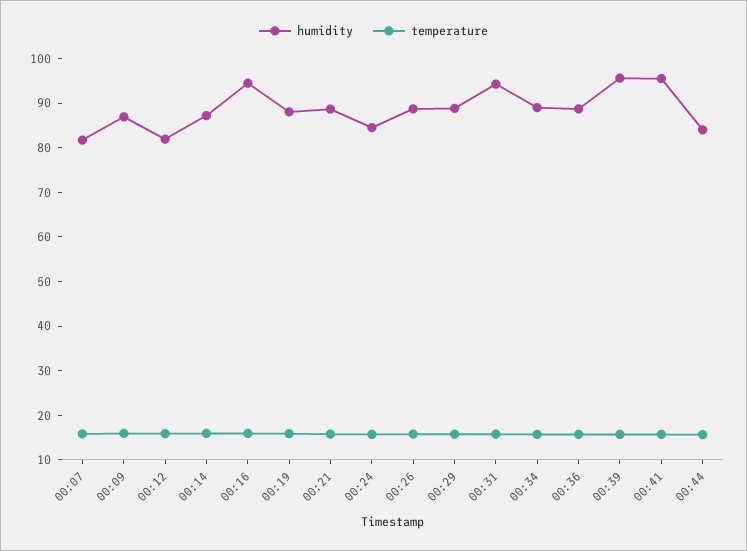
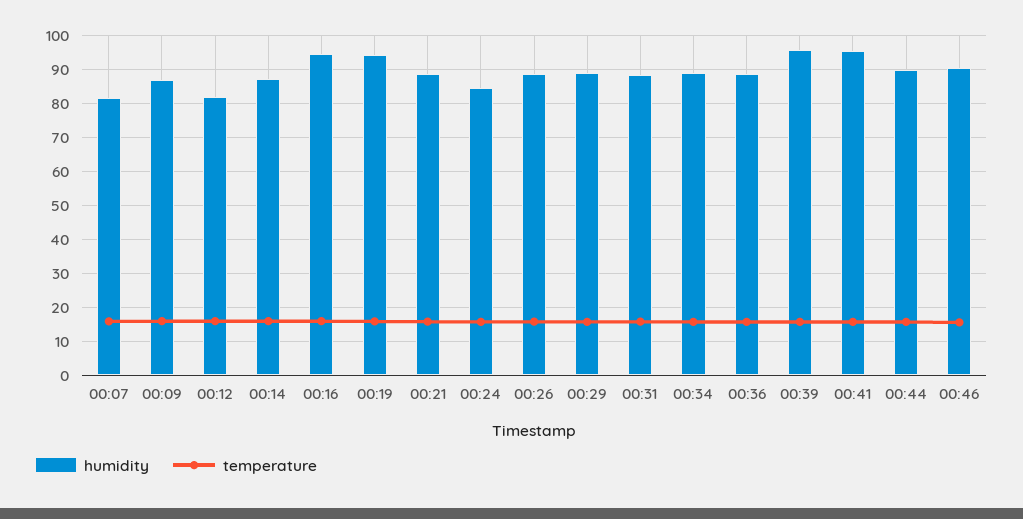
humidity, 00:19: 88 -> 94
humidity, 00:31: 94 -> 88
humidity, 00:44: 84 -> 90
humidity, 00:46: none -> 90
temperature, 00:46: none -> 16

